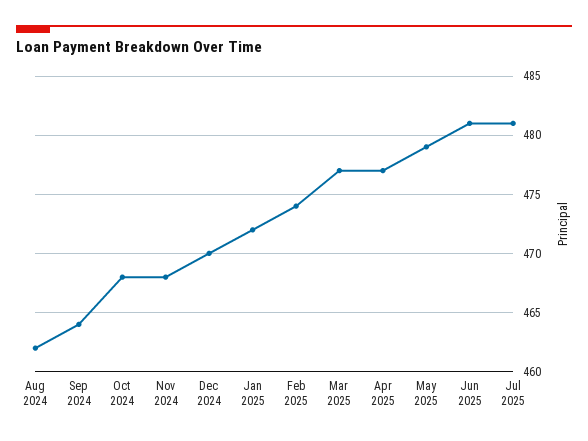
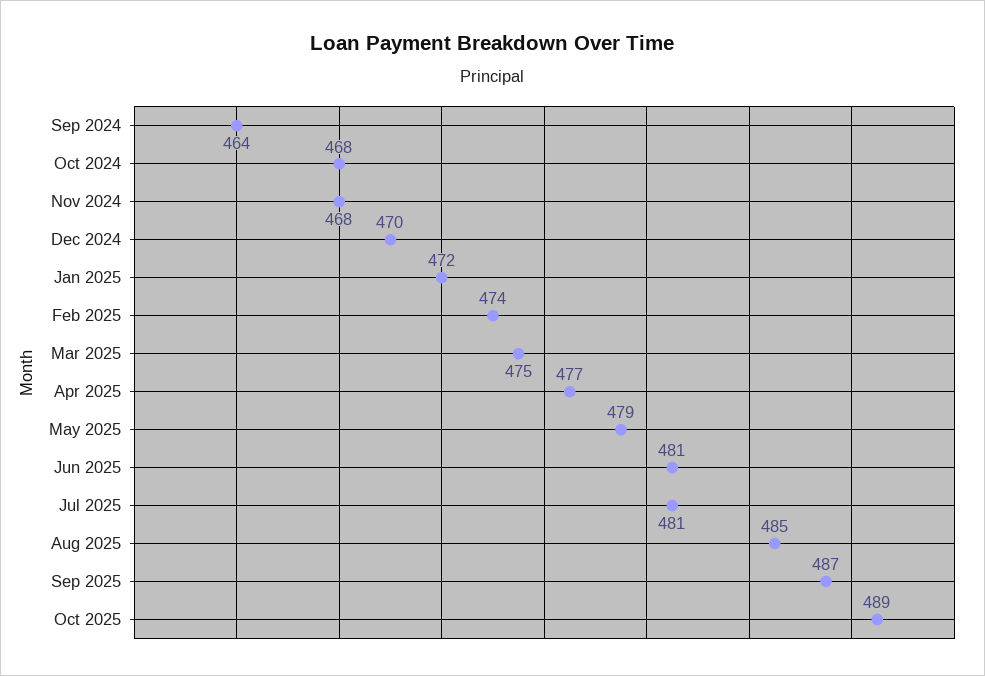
Aug 2024: 462 -> none
Mar 2025: 477 -> 475
Aug 2025: none -> 485
Sep 2025: none -> 487
Oct 2025: none -> 489

